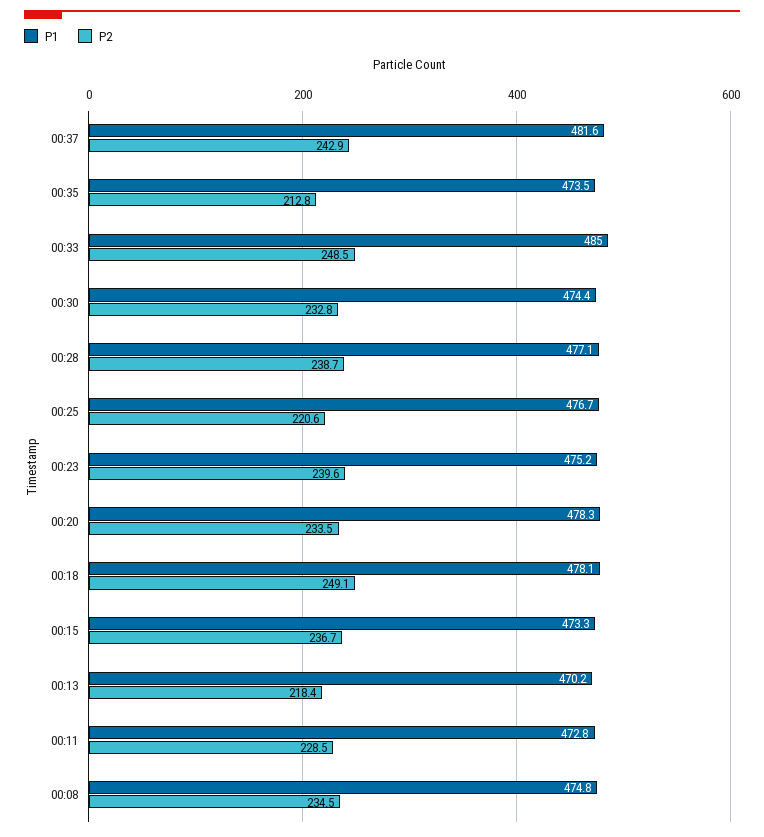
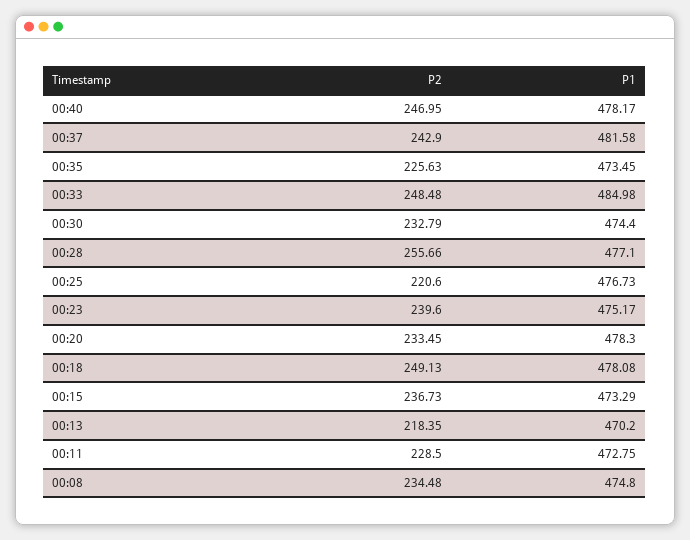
P2, 00:35: 212.8 -> 225.63
P2, 00:28: 238.7 -> 255.66
P2, 00:40: none -> 246.95
P1, 00:40: none -> 478.17

